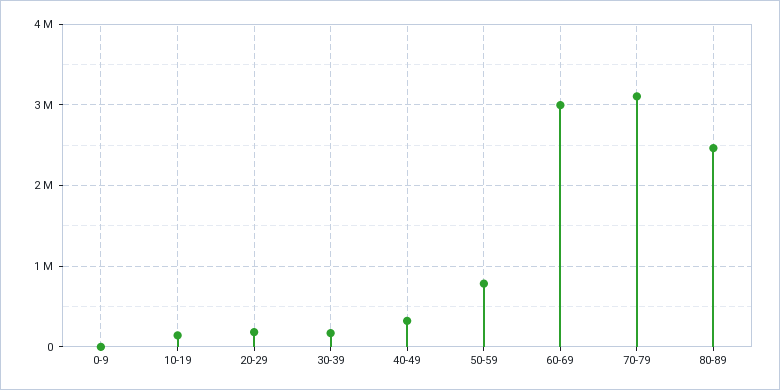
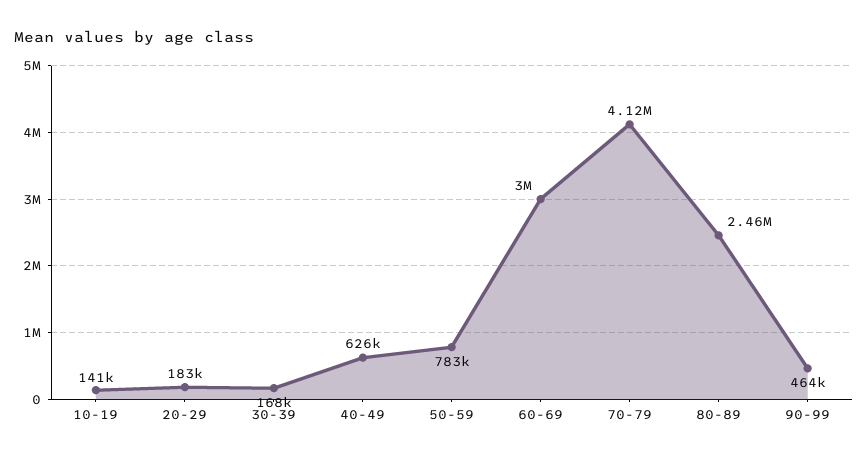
0-9: 0 -> none
40-49: 300000 -> 626000
70-79: 3100000 -> 4120000
90-99: none -> 464000

